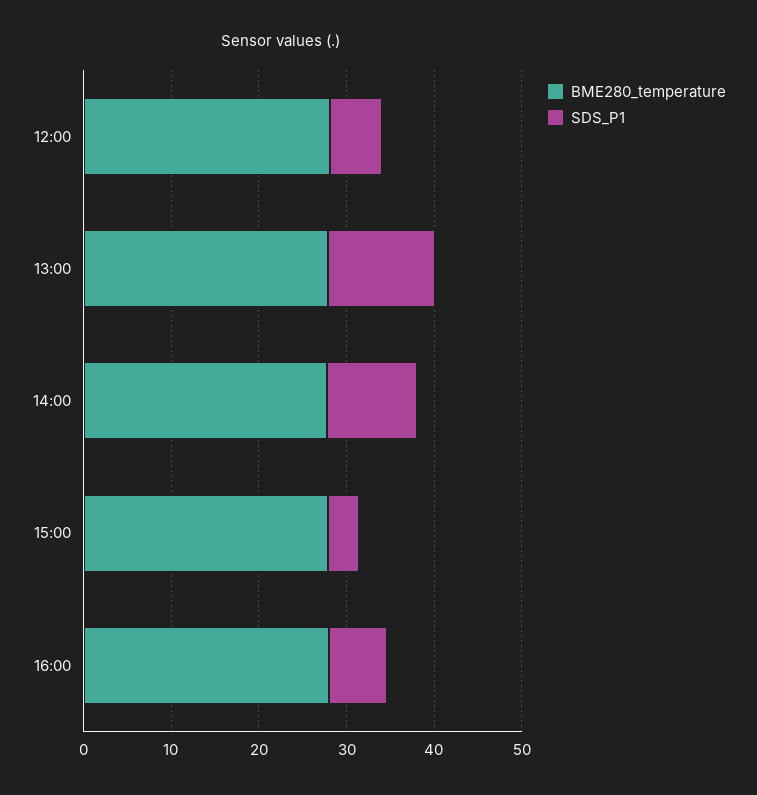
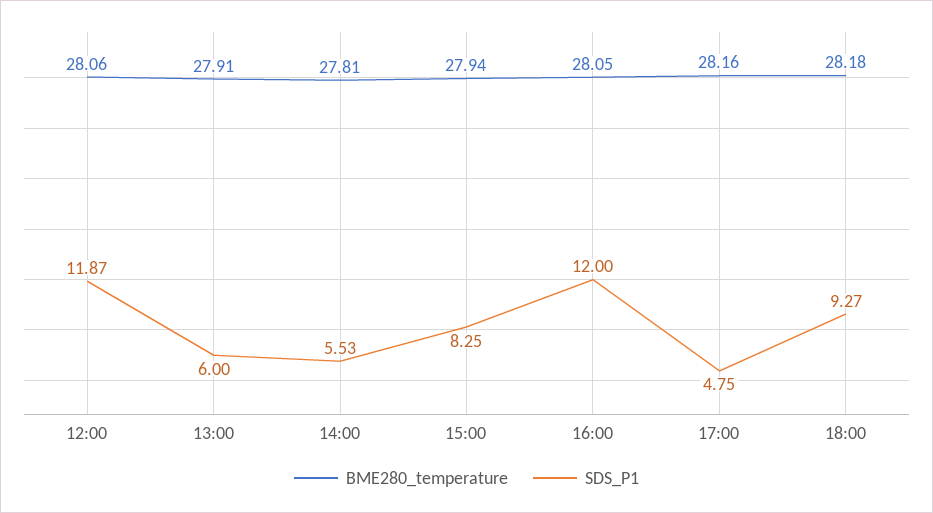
SDS_P1, 12:00: 6 -> 11.87
SDS_P1, 13:00: 12 -> 6
SDS_P1, 14:00: 10 -> 5.53
SDS_P1, 15:00: 4 -> 8.25
SDS_P1, 16:00: 6 -> 12
BME280_temperature, 17:00: none -> 28.16
SDS_P1, 17:00: none -> 4.75
BME280_temperature, 18:00: none -> 28.18
SDS_P1, 18:00: none -> 9.27

